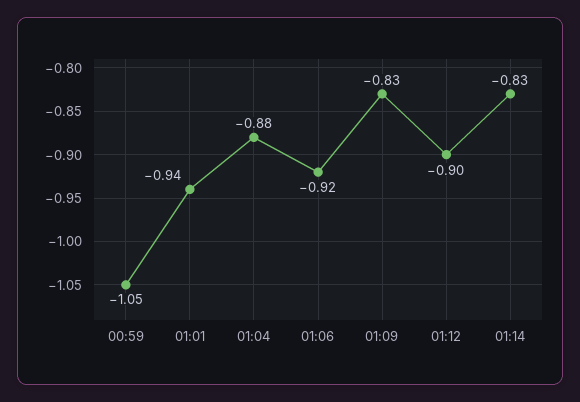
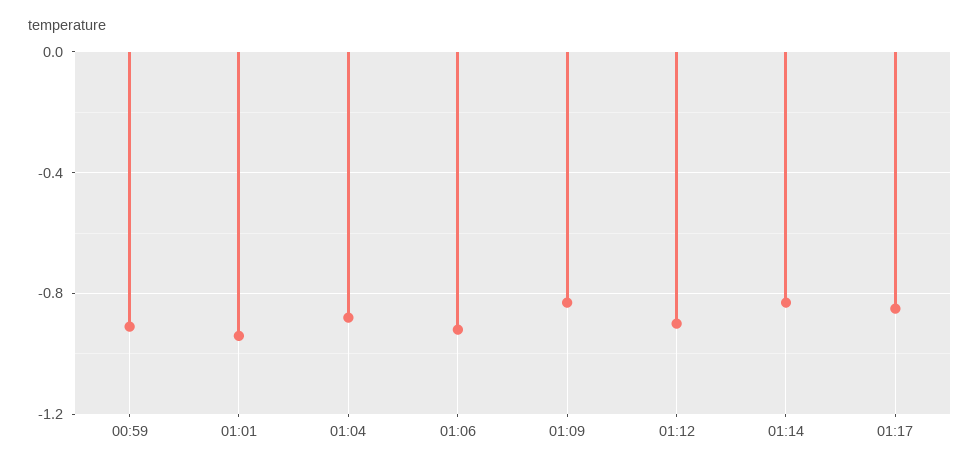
00:59: -1.05 -> -0.9
01:17: none -> -0.85

